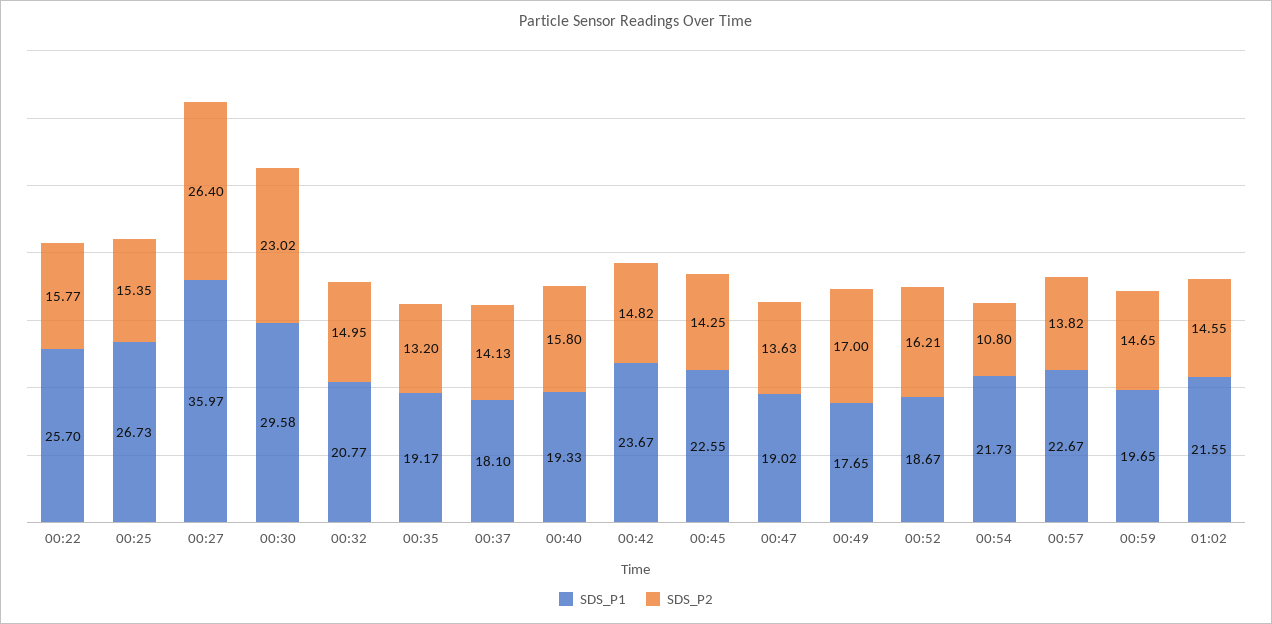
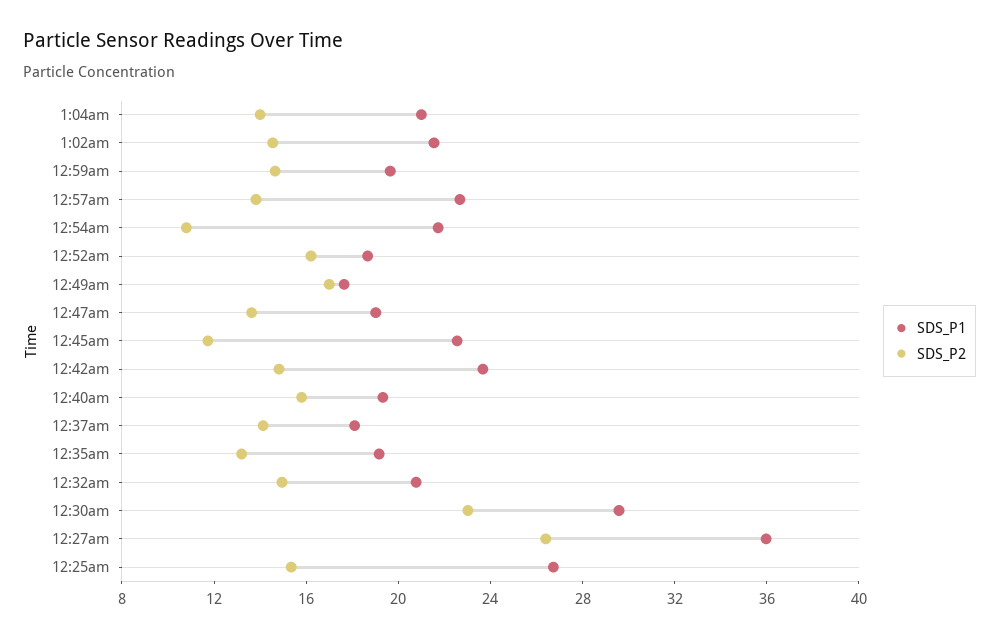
SDS_P1, 00:22: 25.7 -> none
SDS_P2, 00:22: 15.77 -> none
SDS_P2, 00:45: 14.25 -> 12
SDS_P1, 1:04am: none -> 21
SDS_P2, 1:04am: none -> 14

